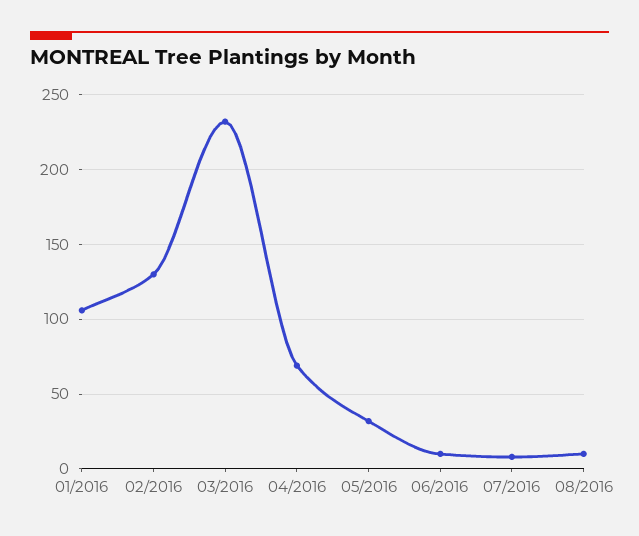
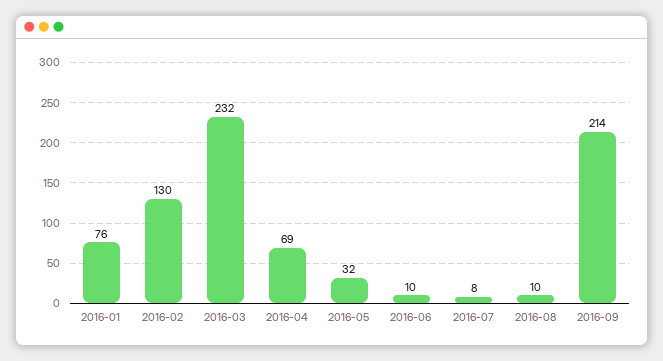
01/2016: 105 -> 76
2016-09: none -> 214

